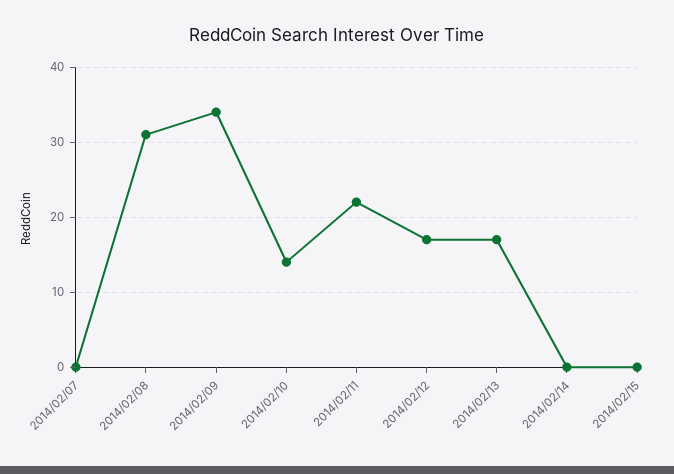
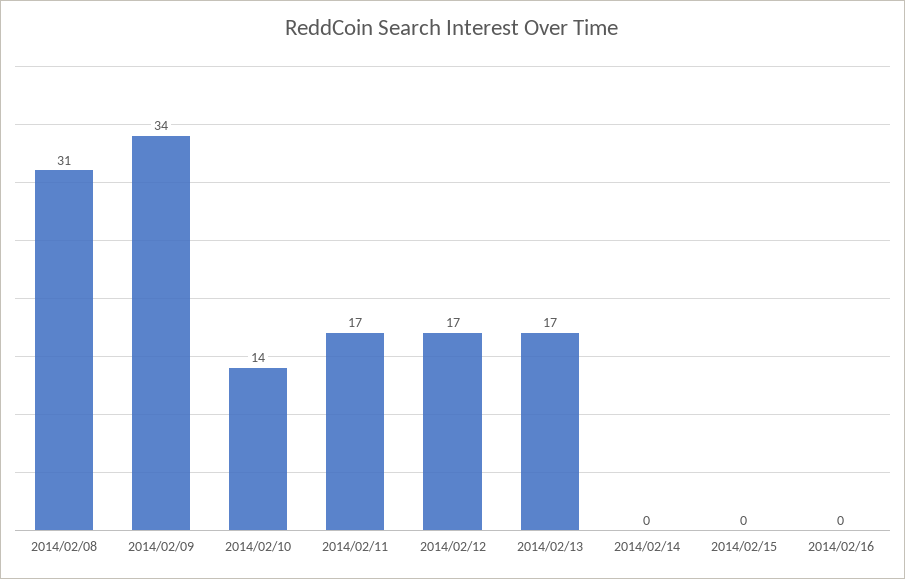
2014/02/07: 0 -> none
2014/02/11: 22 -> 17
2014/02/16: none -> 0

